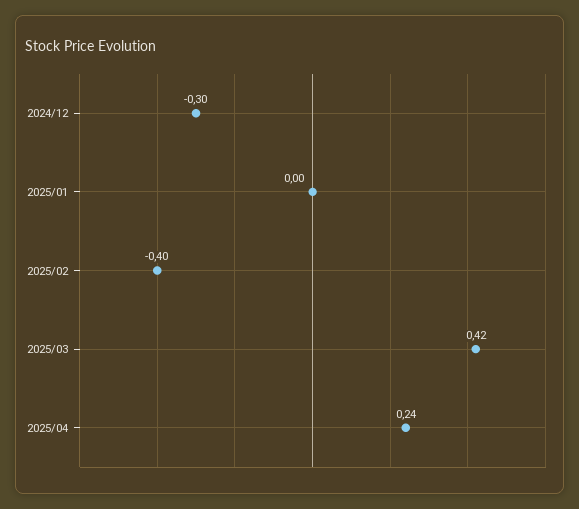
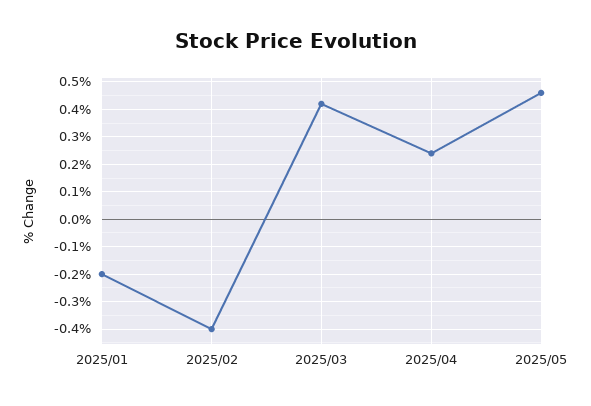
2024/12: -0.3 -> none
2025/01: 0 -> -0.2
2025/05: none -> 0.45

